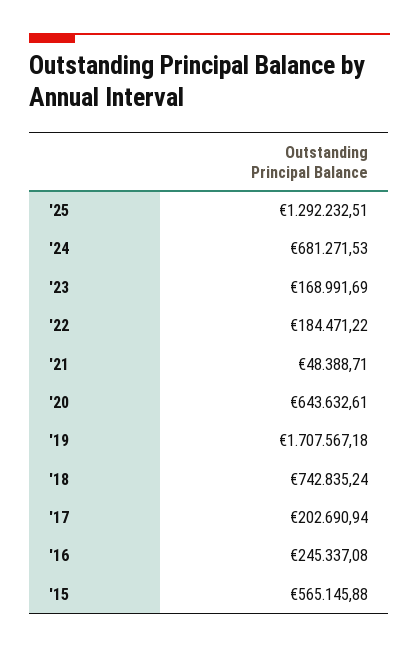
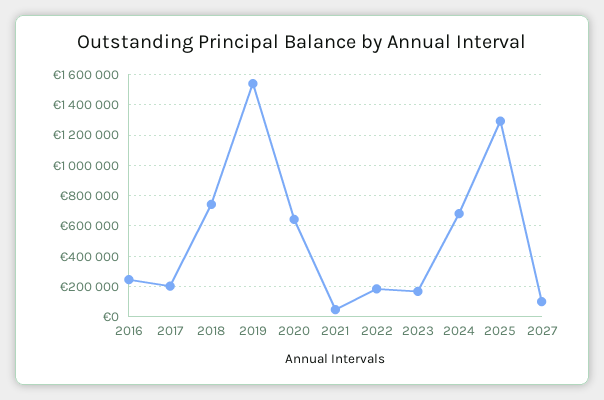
'19: 1707567.18 -> 1550000
'15: 565145.88 -> none
2027: none -> 100000

